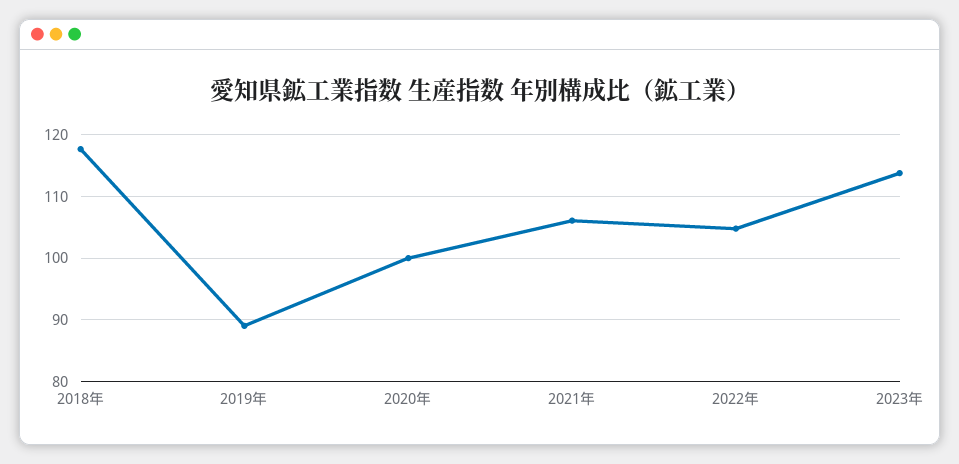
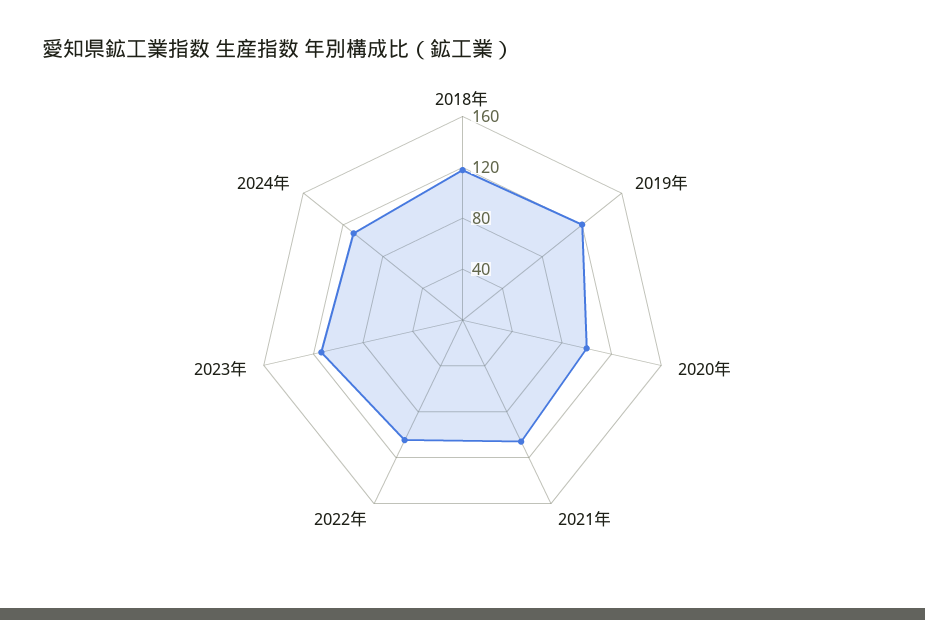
2019年: 89 -> 120
2024年: none -> 110

